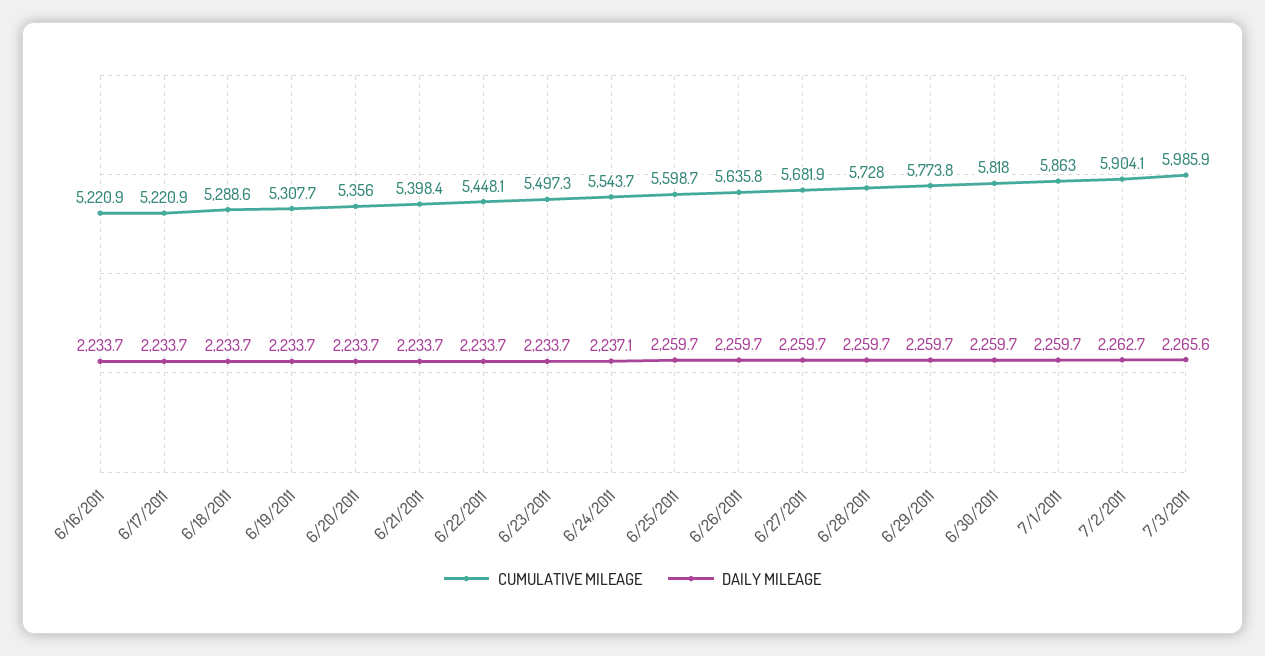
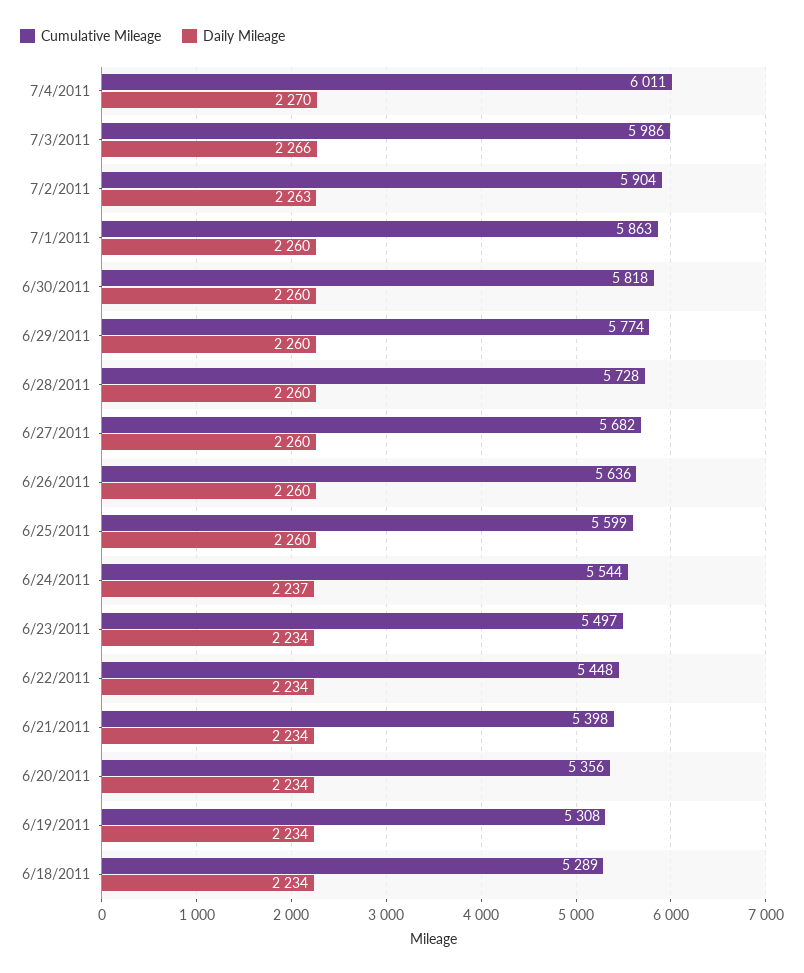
CUMULATIVE MILEAGE, 6/16/2011: 5220.9 -> none
DAILY MILEAGE, 6/16/2011: 2233.7 -> none
CUMULATIVE MILEAGE, 6/17/2011: 5220.9 -> none
DAILY MILEAGE, 6/17/2011: 2233.7 -> none
CUMULATIVE MILEAGE, 7/4/2011: none -> 6011
DAILY MILEAGE, 7/4/2011: none -> 2270

